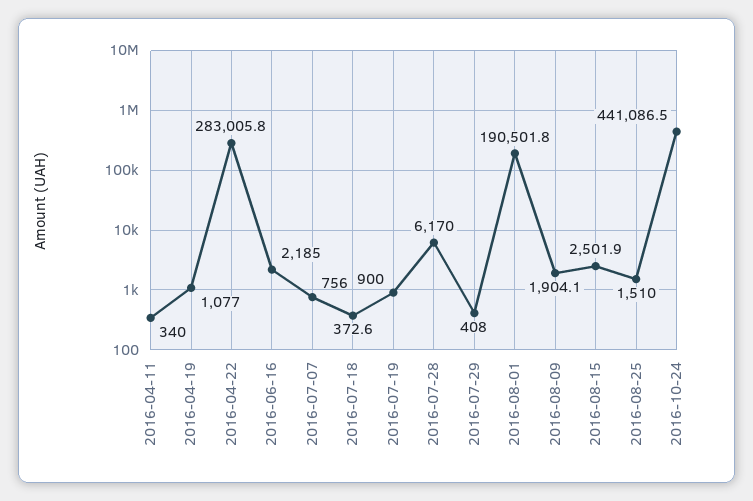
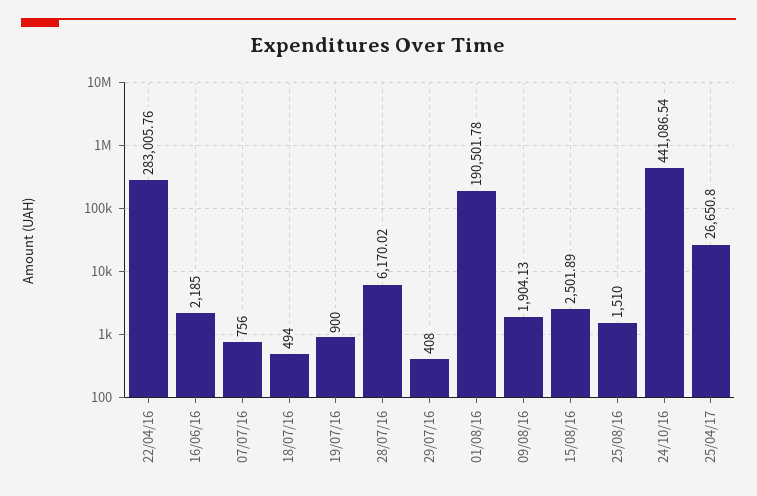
2016-04-11: 340 -> none
2016-04-19: 1077 -> none
2016-07-18: 372.6 -> 494
25/04/17: none -> 26650.8

